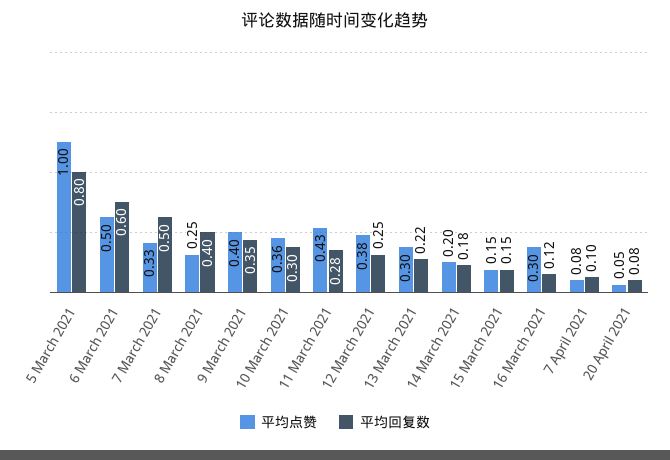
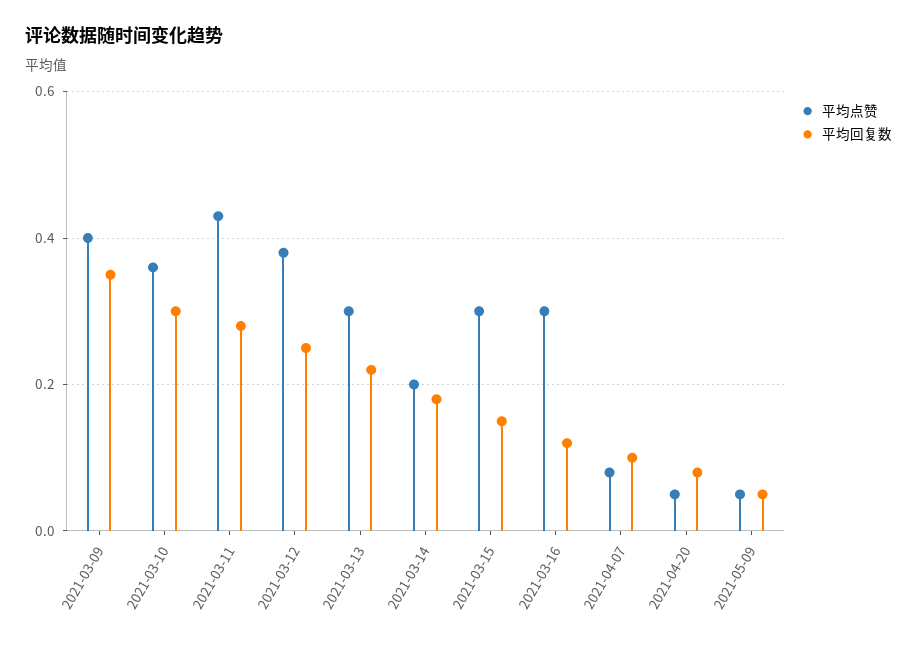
平均点赞, 5 March 2021: 1 -> none
平均回复数, 5 March 2021: 0.8 -> none
平均点赞, 6 March 2021: 0.5 -> none
平均回复数, 6 March 2021: 0.6 -> none
平均点赞, 7 March 2021: 0.33 -> none
平均回复数, 7 March 2021: 0.5 -> none
平均点赞, 8 March 2021: 0.25 -> none
平均回复数, 8 March 2021: 0.4 -> none
平均点赞, 15 March 2021: 0.15 -> 0.3
平均点赞, 2021-05-09: none -> 0.05
平均回复数, 2021-05-09: none -> 0.05

